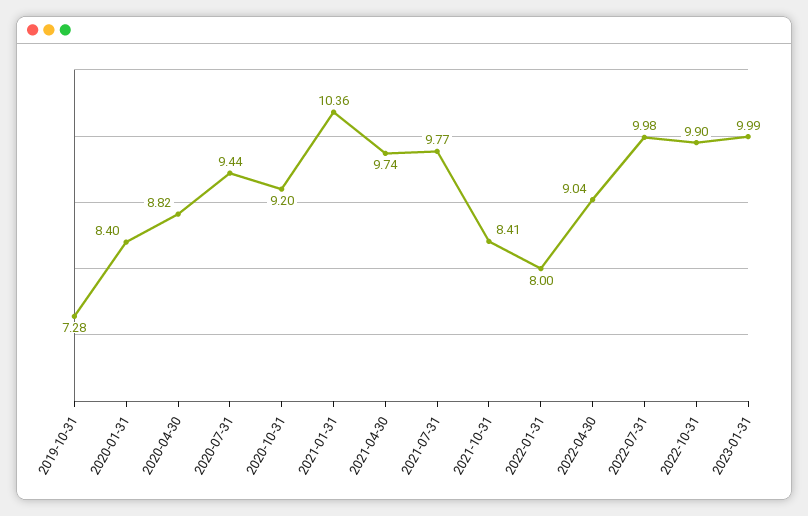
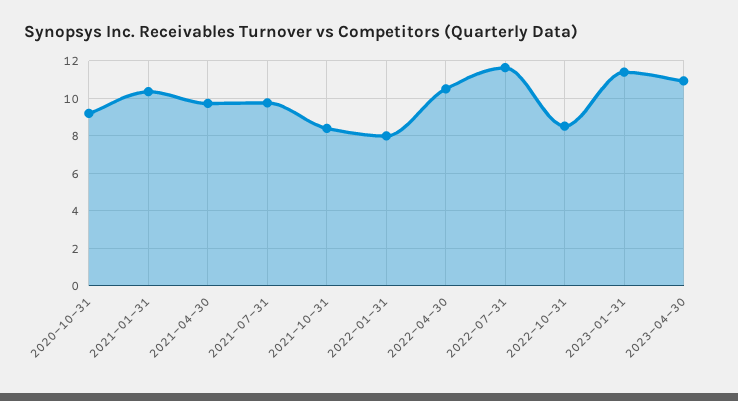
2019-10-31: 7.28 -> none
2020-01-31: 8.4 -> none
2020-04-30: 8.82 -> none
2020-07-31: 9.44 -> none
2022-04-30: 9.04 -> 10.5
2022-07-31: 9.98 -> 11.5
2022-10-31: 9.9 -> 8.5
2023-01-31: 9.99 -> 11.5
2023-04-30: none -> 11

